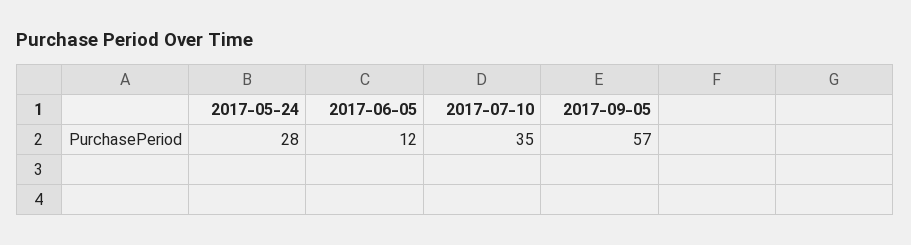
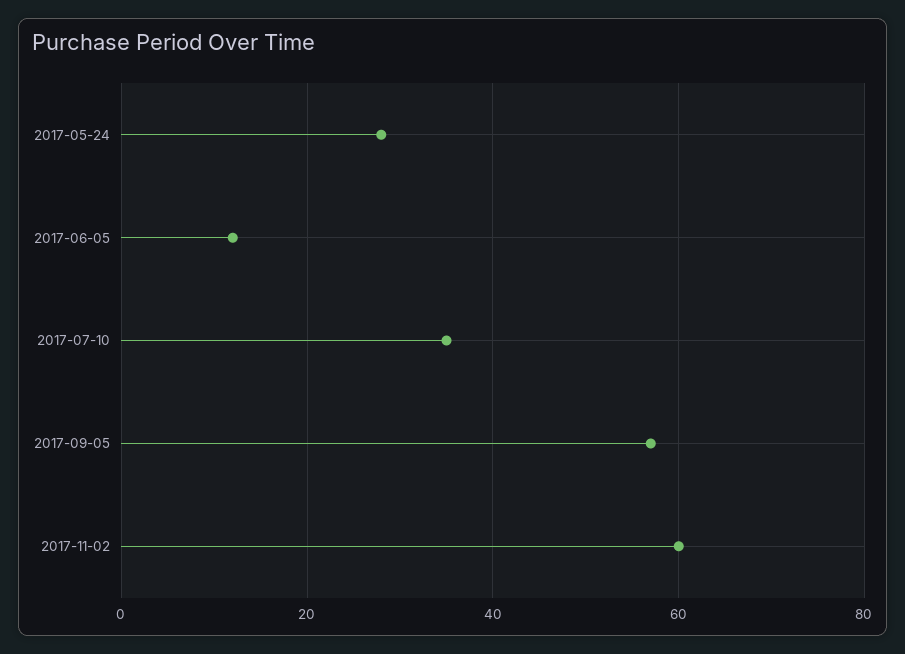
2017-11-02: none -> 60

